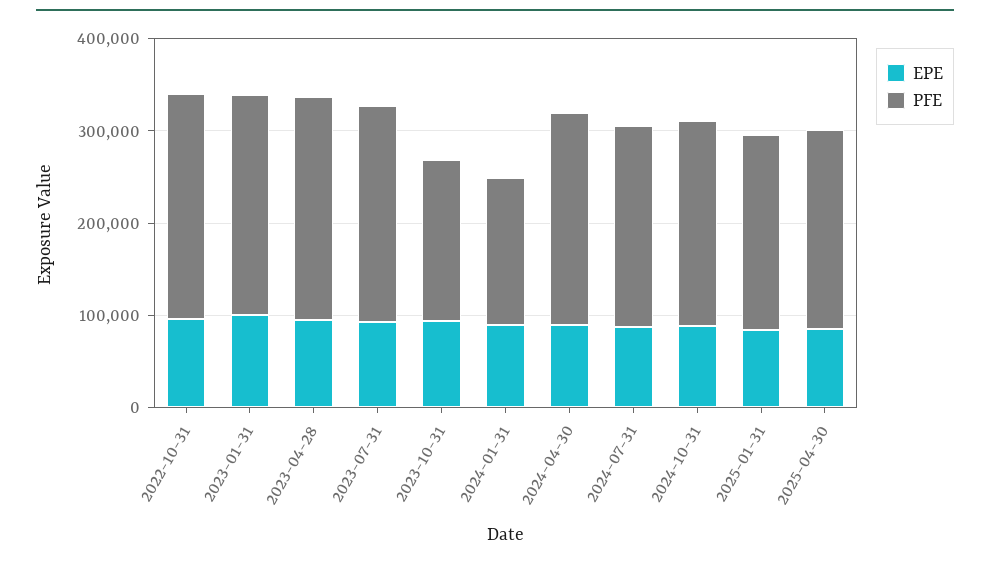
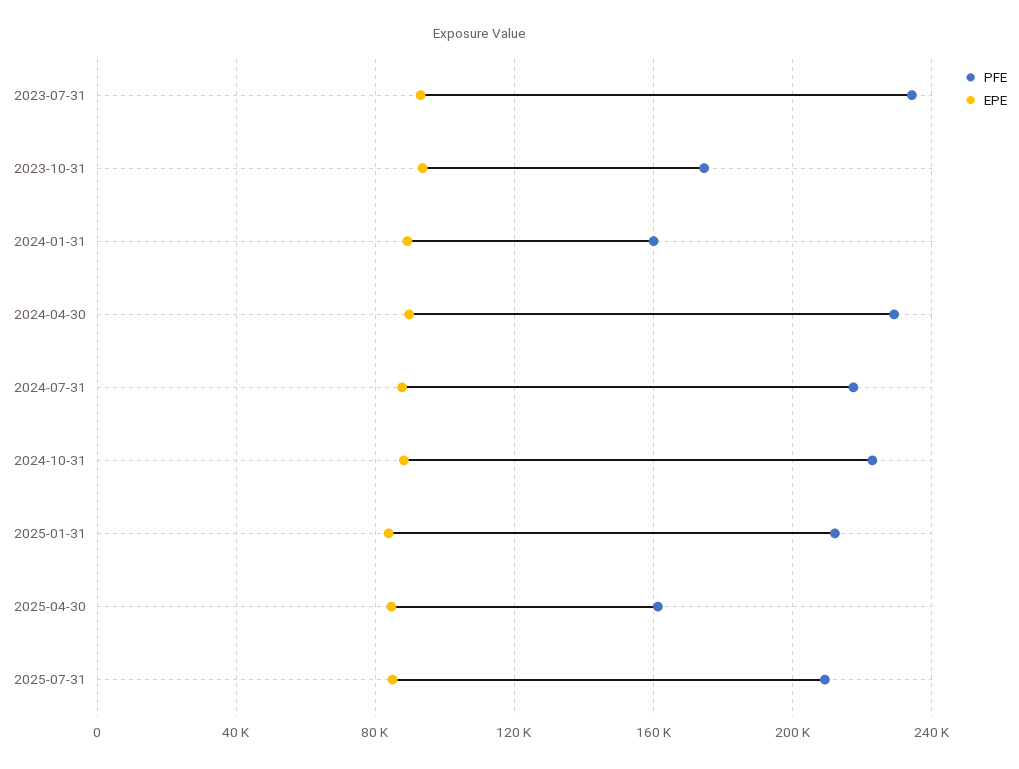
EPE, 2022-10-31: 100000 -> none
PFE, 2022-10-31: 240000 -> none
EPE, 2023-01-31: 100000 -> none
PFE, 2023-01-31: 240000 -> none
EPE, 2023-04-28: 100000 -> none
PFE, 2023-04-28: 240000 -> none
PFE, 2025-04-30: 220000 -> 160000
PFE, 2025-07-31: none -> 210000
EPE, 2025-07-31: none -> 85000

